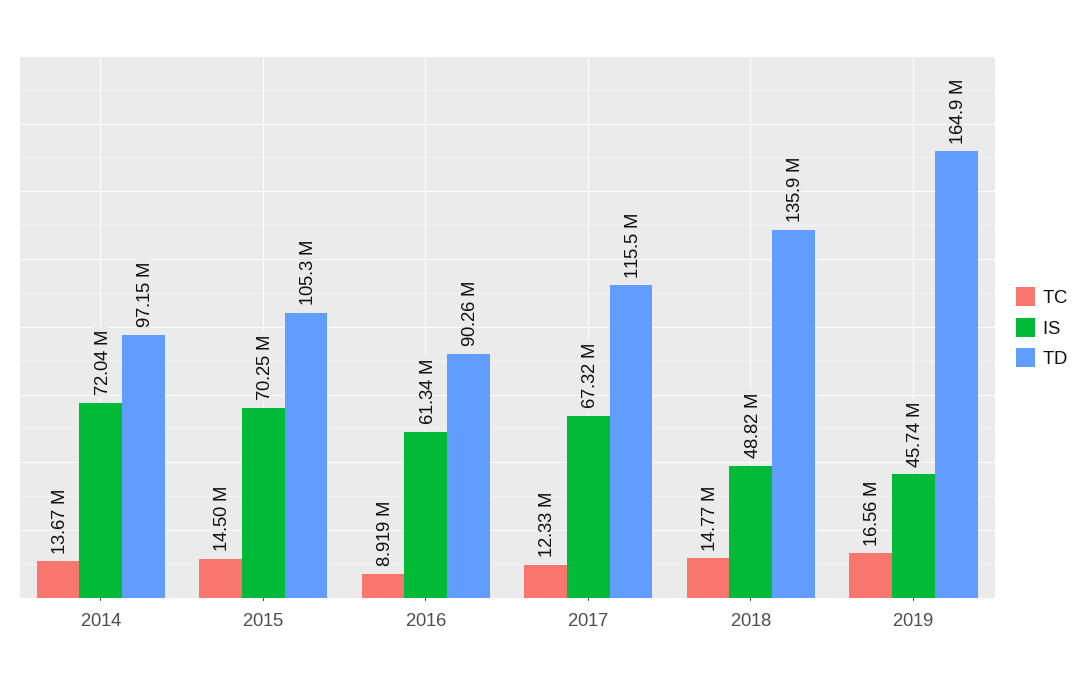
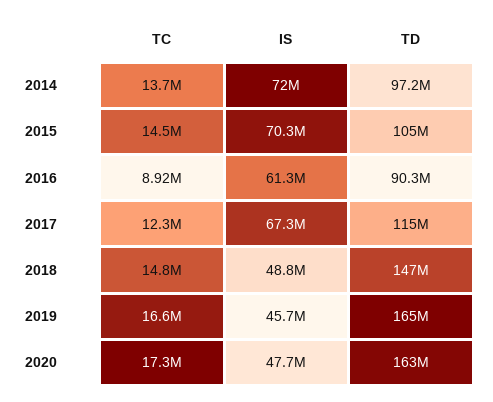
TD, 2018: 135900000 -> 147000000
TC, 2020: none -> 17300000
IS, 2020: none -> 47700000
TD, 2020: none -> 163000000

